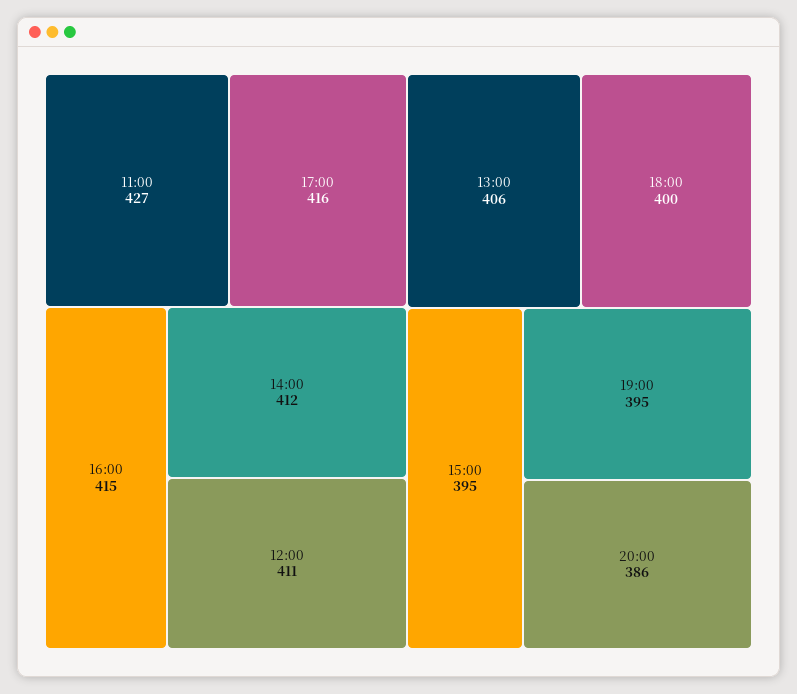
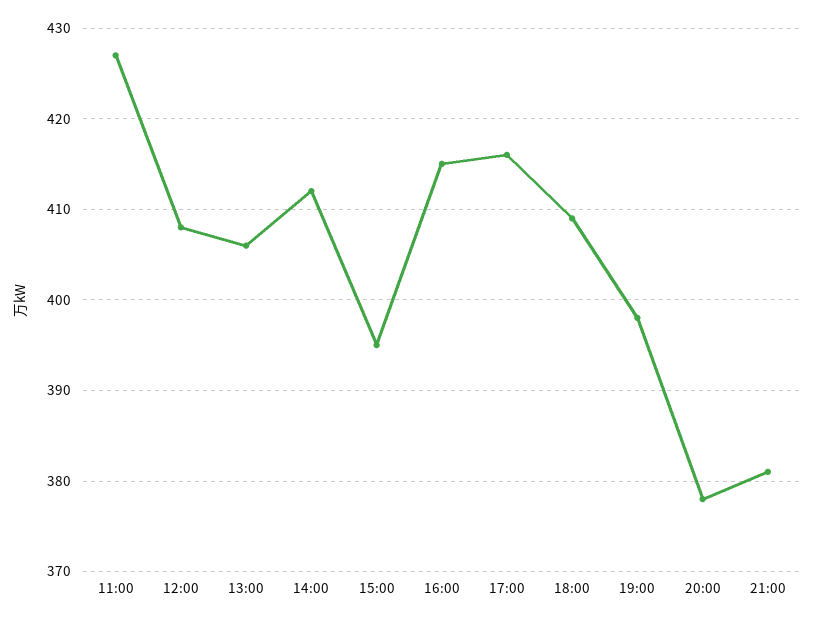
12:00: 411 -> 408
18:00: 400 -> 409
19:00: 395 -> 398
20:00: 386 -> 378
21:00: none -> 381

